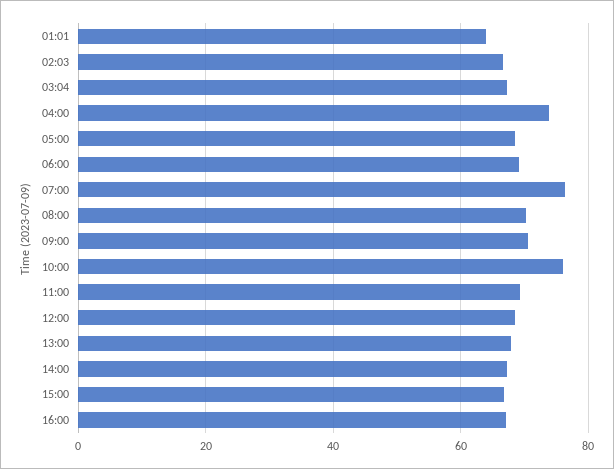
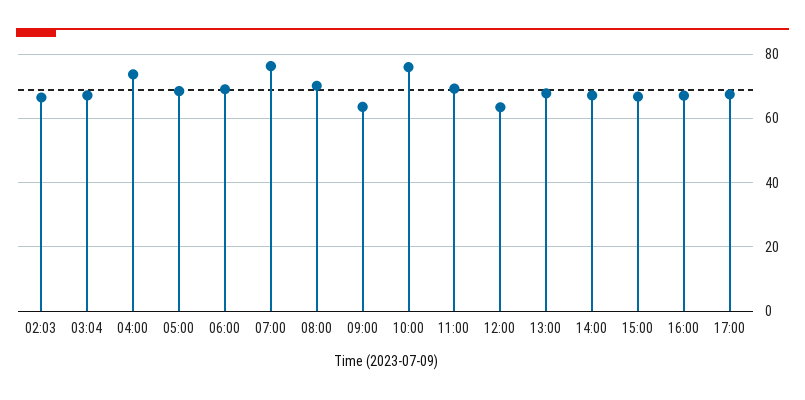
01:01: 64 -> none
09:00: 70 -> 64
12:00: 68 -> 64
17:00: none -> 68

